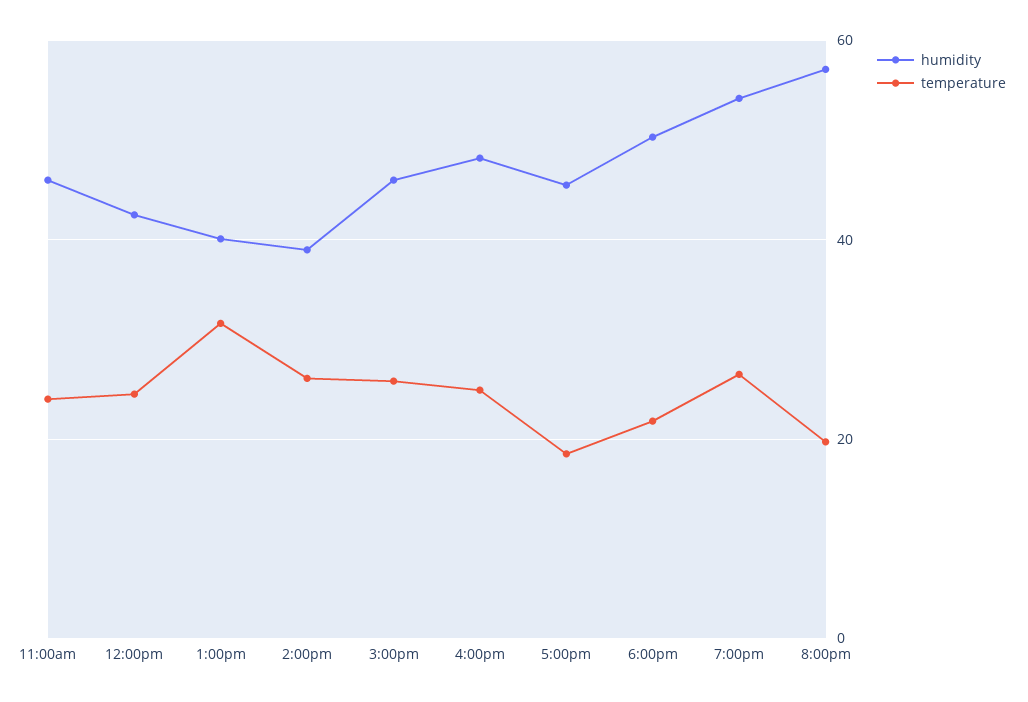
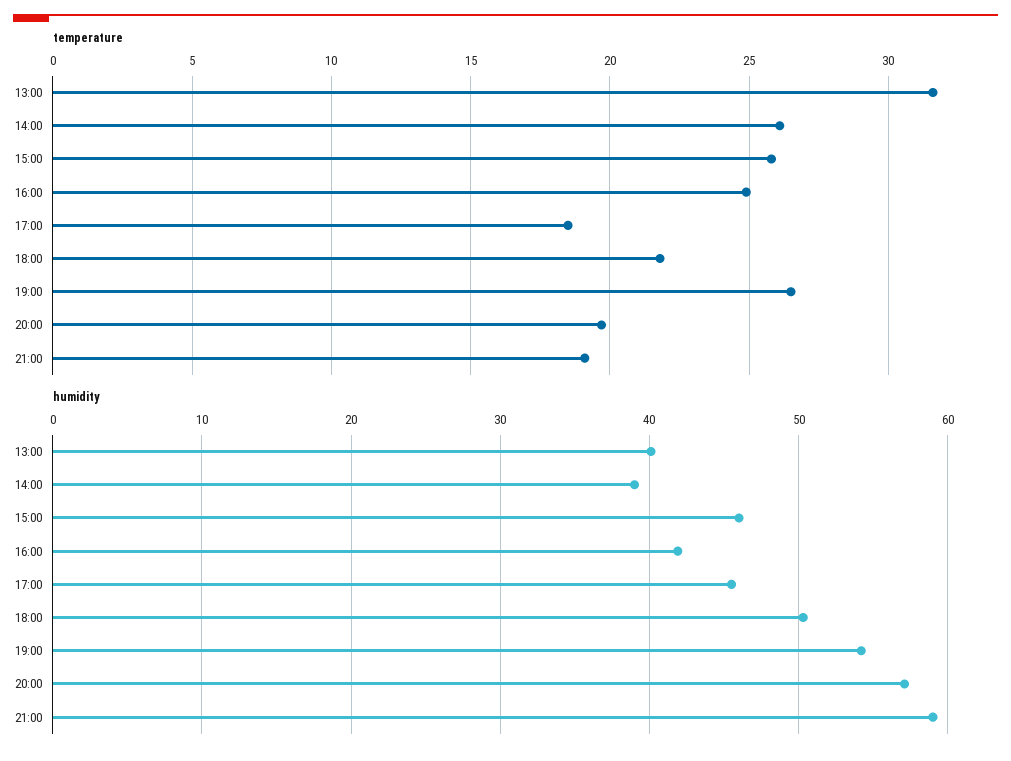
humidity, 11:00am: 46 -> none
temperature, 11:00am: 24 -> none
humidity, 12:00pm: 42 -> none
temperature, 12:00pm: 24 -> none
humidity, 4:00pm: 48 -> 42
temperature, 21:00: none -> 19
humidity, 21:00: none -> 59

